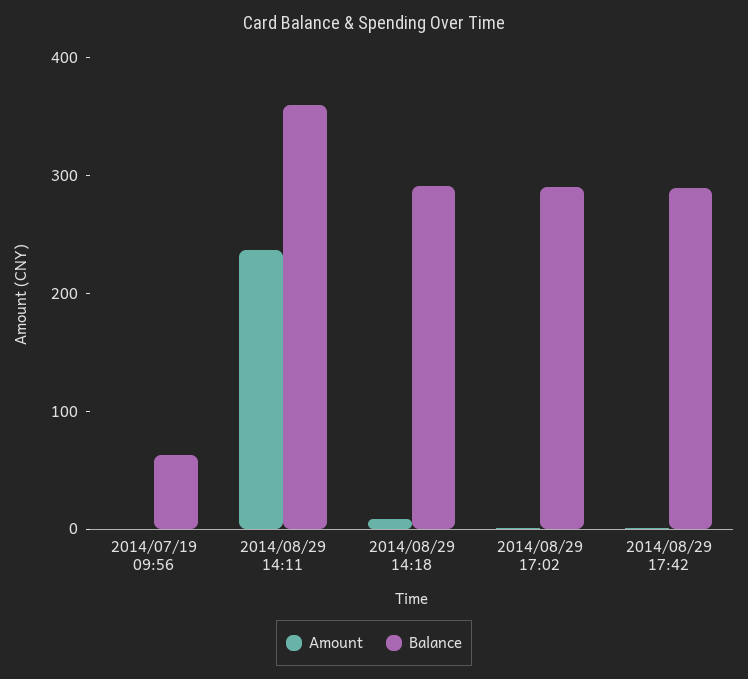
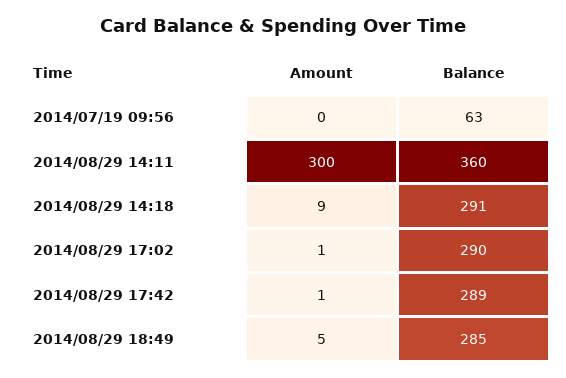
Amount, 2014/08/29 14:11: 240 -> 300
Amount, 2014/08/29 18:49: none -> 5
Balance, 2014/08/29 18:49: none -> 285

